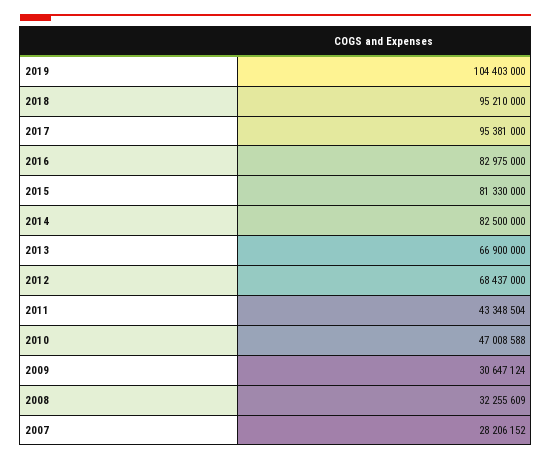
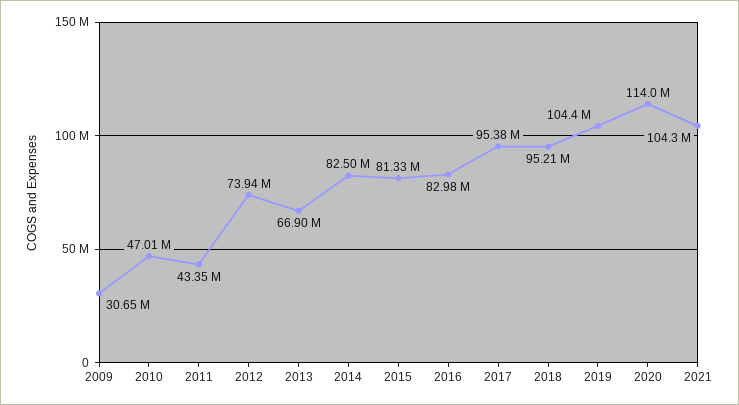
2012: 68437000 -> 73940000
2008: 32255609 -> none
2007: 28206152 -> none
2020: none -> 114000000
2021: none -> 104300000

